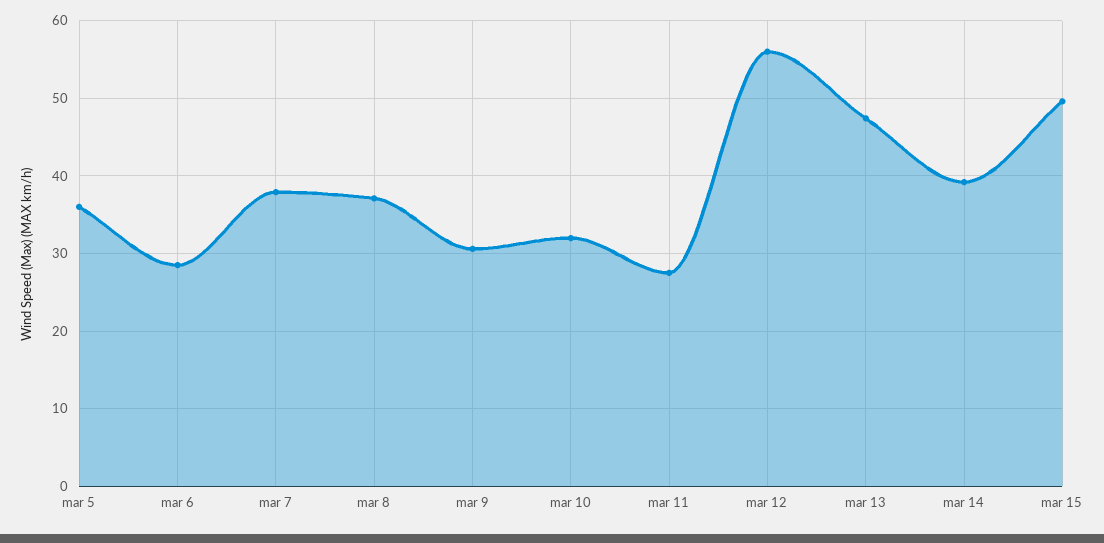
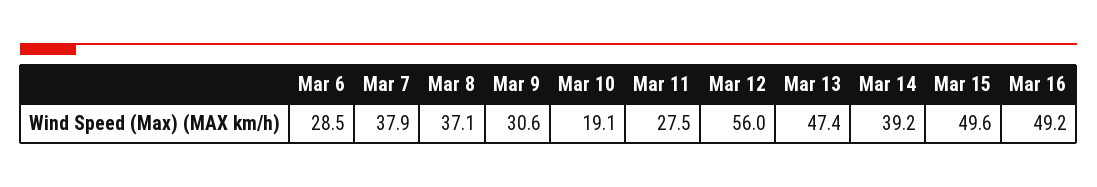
mar 5: 36 -> none
mar 10: 32 -> 19.1
Mar 16: none -> 49.2

